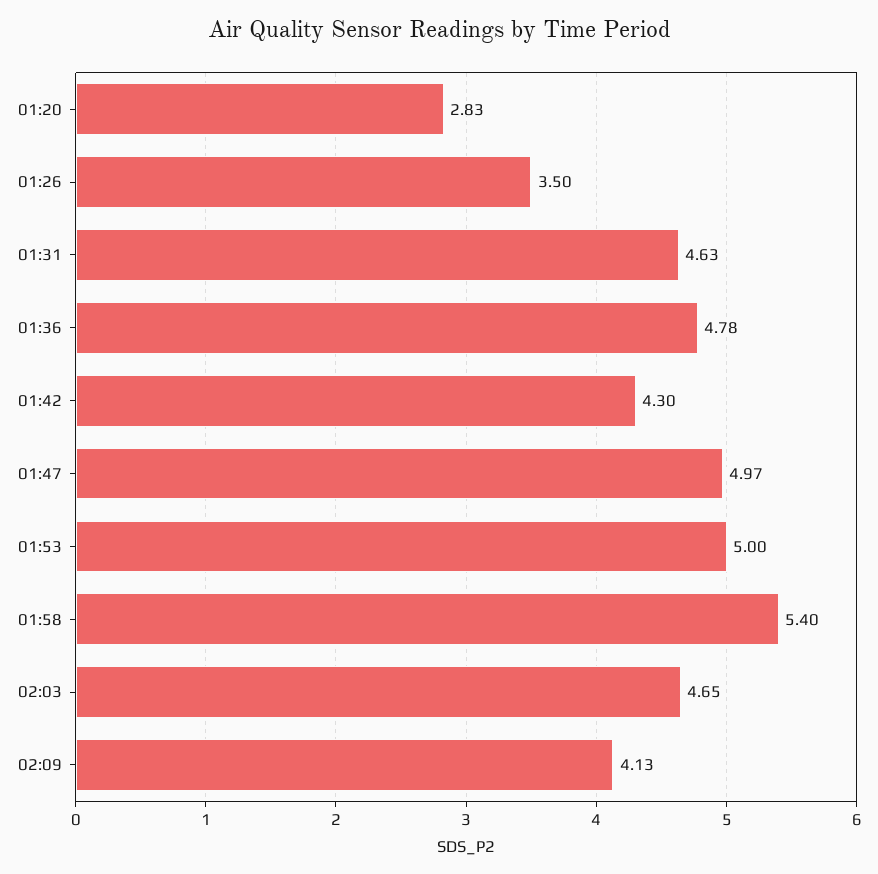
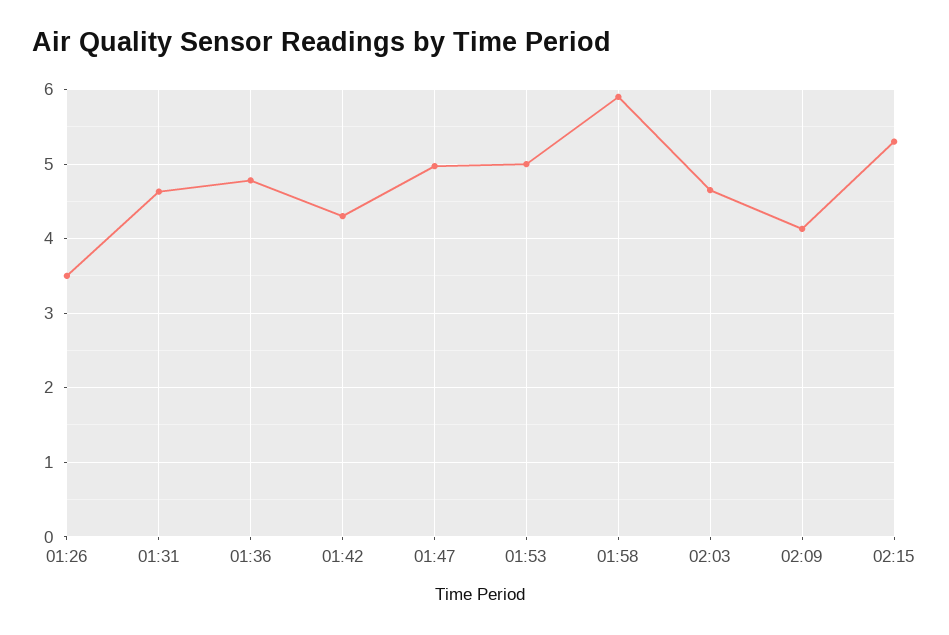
01:20: 2.83 -> none
01:58: 5.4 -> 5.9
02:15: none -> 5.3

